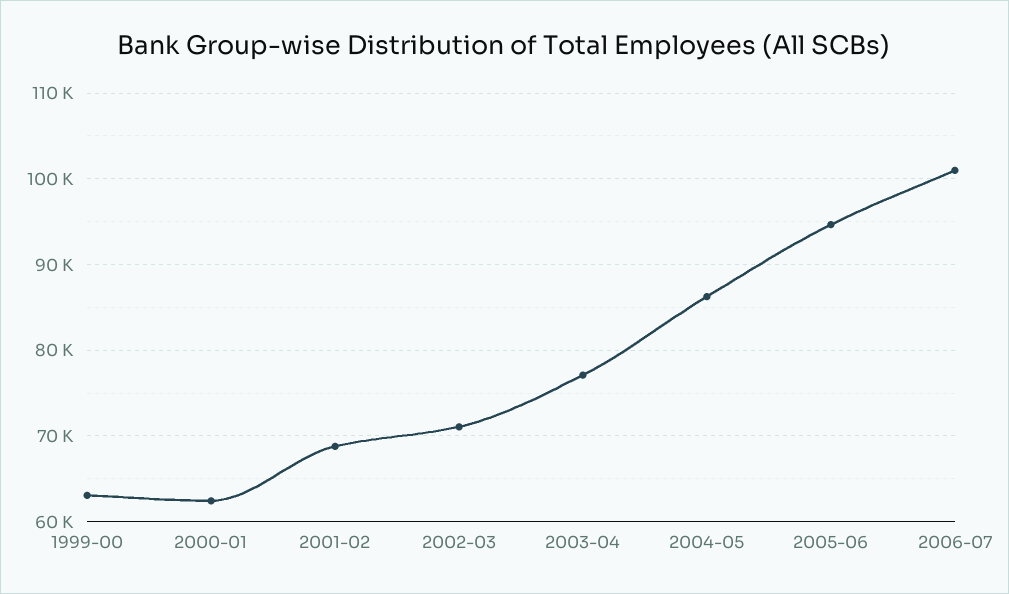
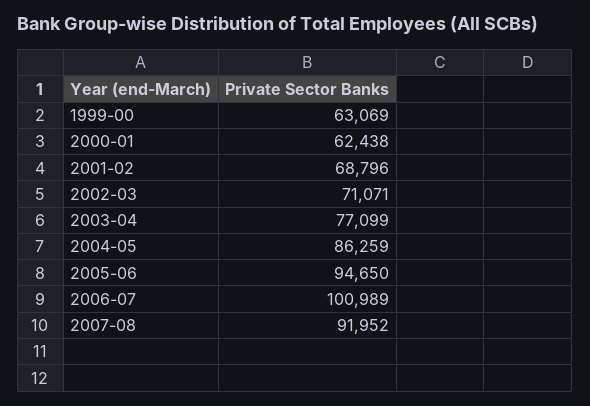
2007-08: none -> 91952

